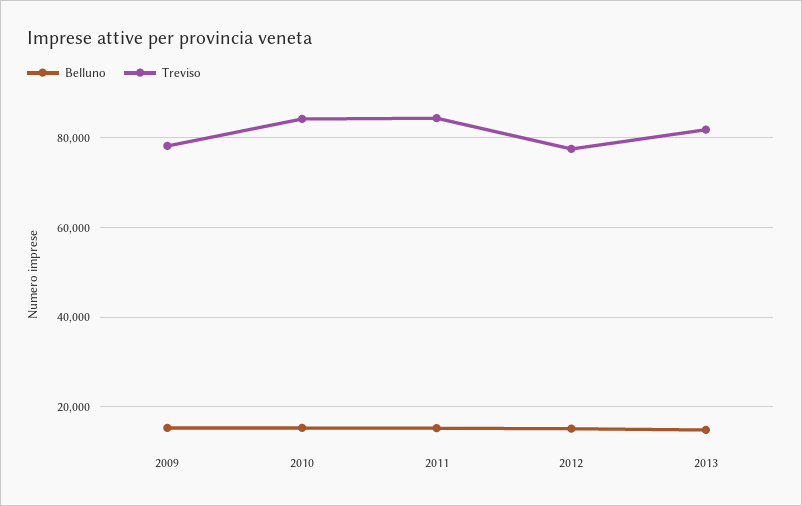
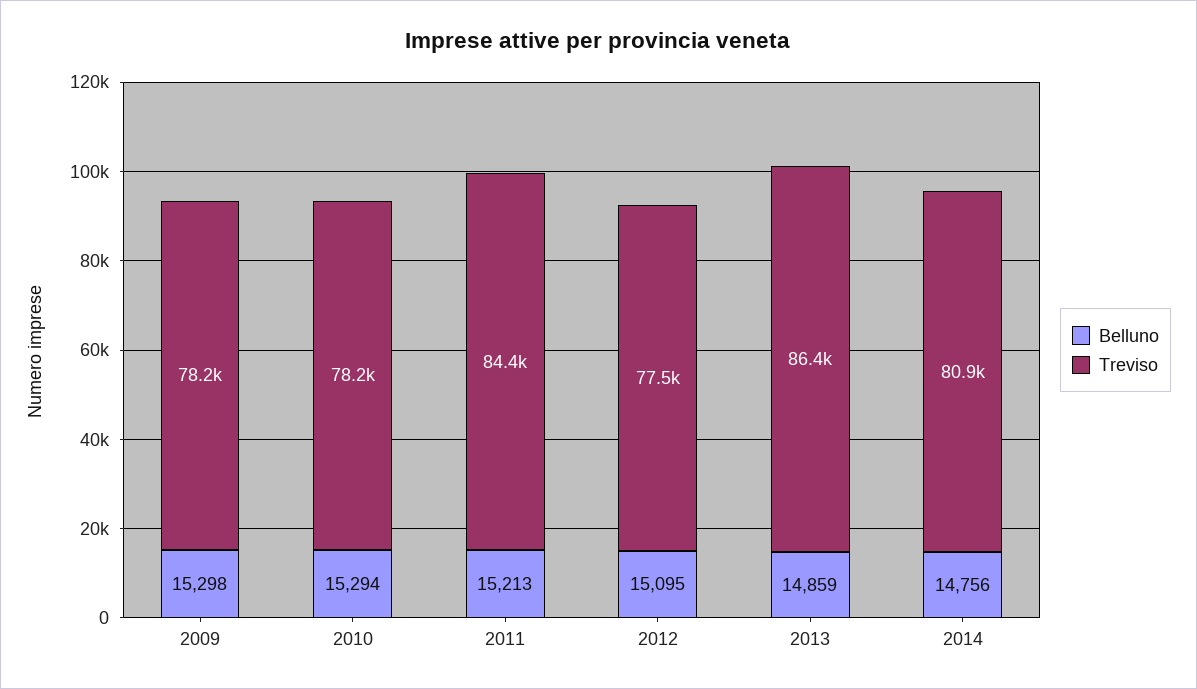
Treviso, 2010: 84000 -> 78200
Treviso, 2013: 82000 -> 86400
Belluno, 2014: none -> 14756
Treviso, 2014: none -> 80900

